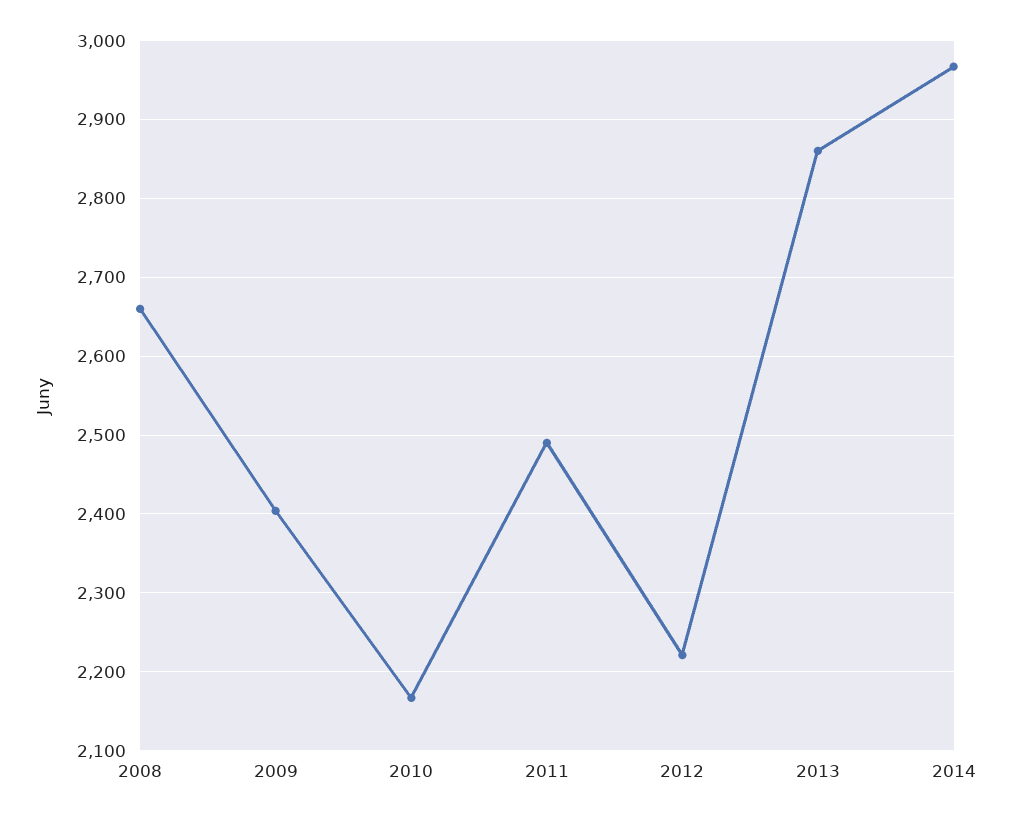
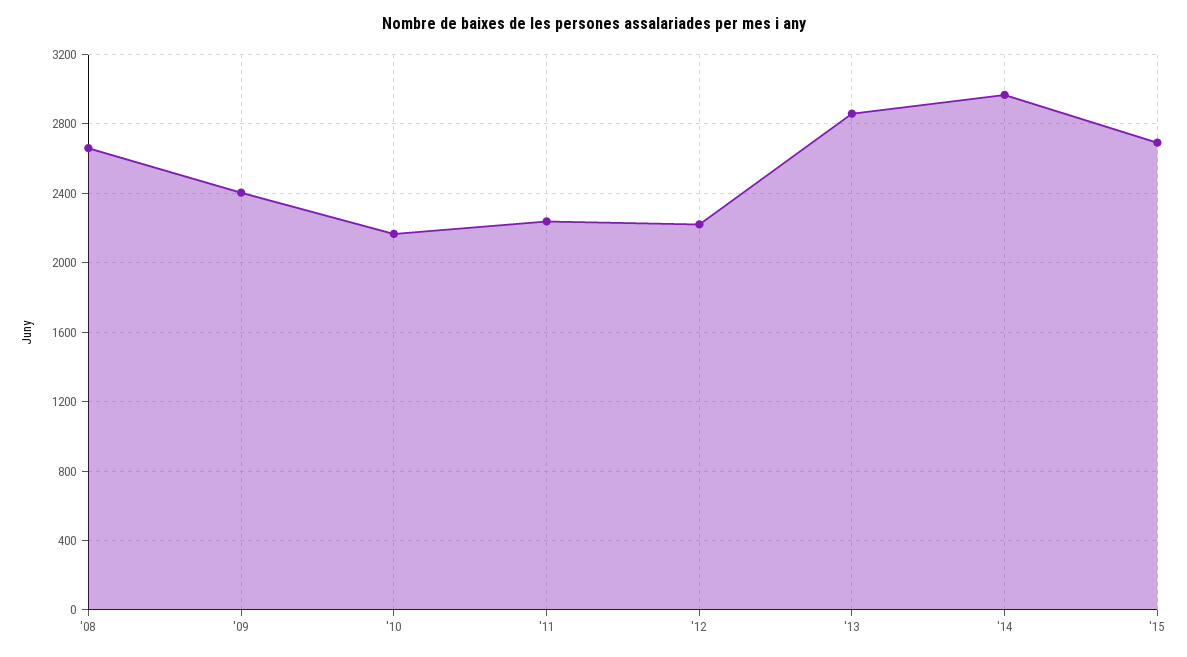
2011: 2490 -> 2250
'15: none -> 2700

